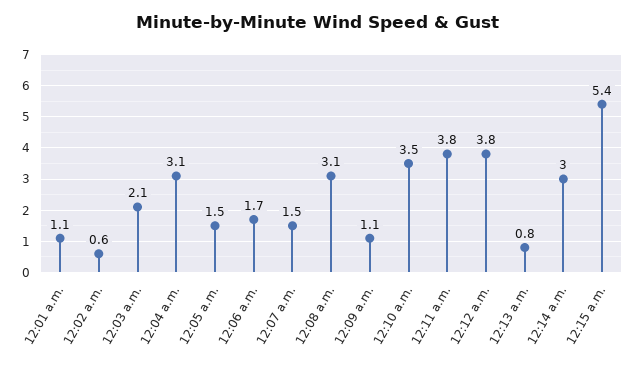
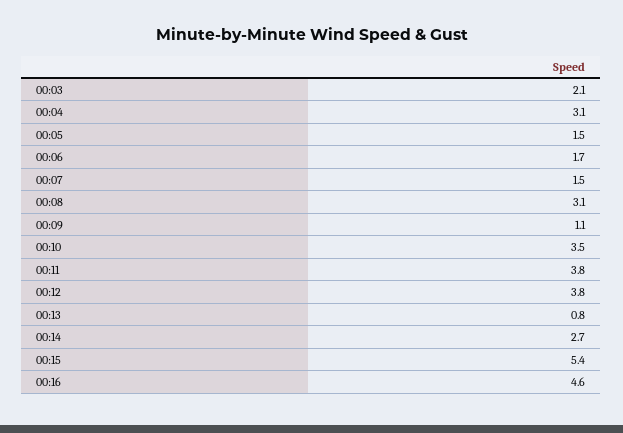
12:01 a.m.: 1.1 -> none
12:02 a.m.: 0.6 -> none
12:14 a.m.: 3 -> 2.7
00:16: none -> 4.6

